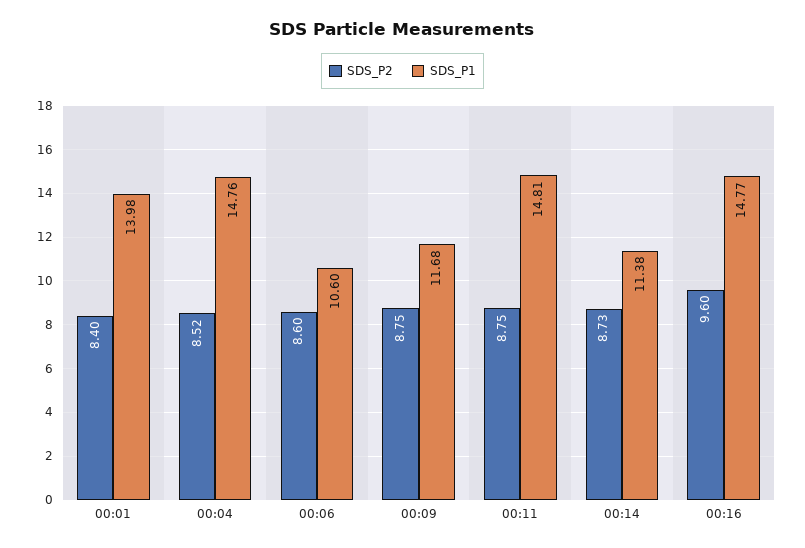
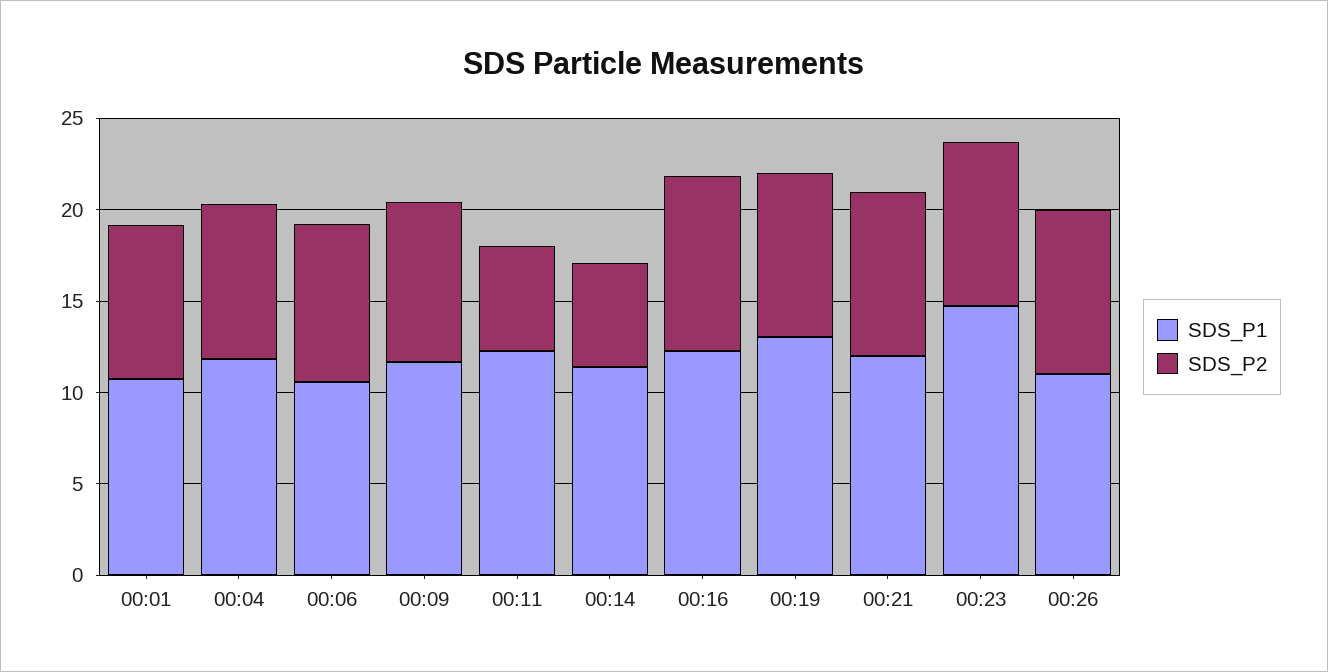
SDS_P1, 00:01: 13.98 -> 11
SDS_P1, 00:04: 14.76 -> 12
SDS_P2, 00:11: 8.75 -> 6
SDS_P1, 00:11: 14.81 -> 12
SDS_P2, 00:14: 8.73 -> 6
SDS_P1, 00:16: 14.77 -> 12
SDS_P1, 00:19: none -> 13
SDS_P2, 00:19: none -> 9
SDS_P1, 00:21: none -> 12
SDS_P2, 00:21: none -> 9
SDS_P1, 00:23: none -> 15
SDS_P2, 00:23: none -> 9
SDS_P1, 00:26: none -> 11
SDS_P2, 00:26: none -> 9

